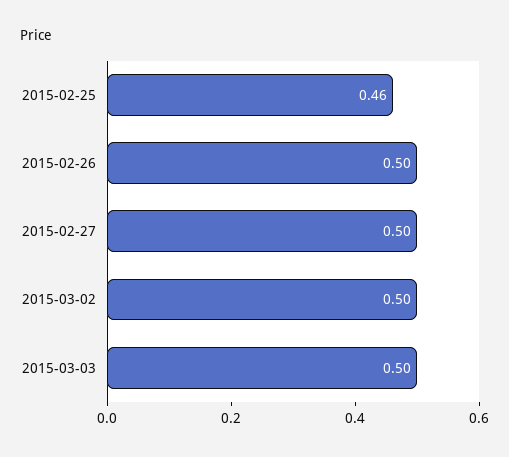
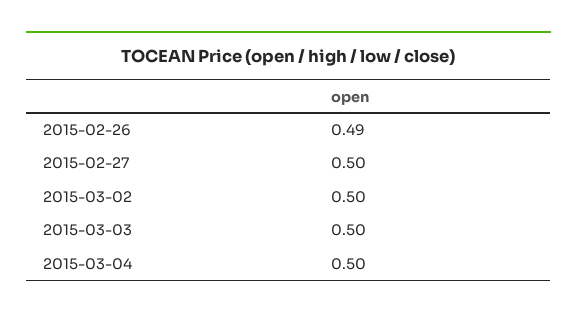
2015-02-25: 0.46 -> none
2015-02-26: 0.5 -> 0.49
2015-03-04: none -> 0.5

